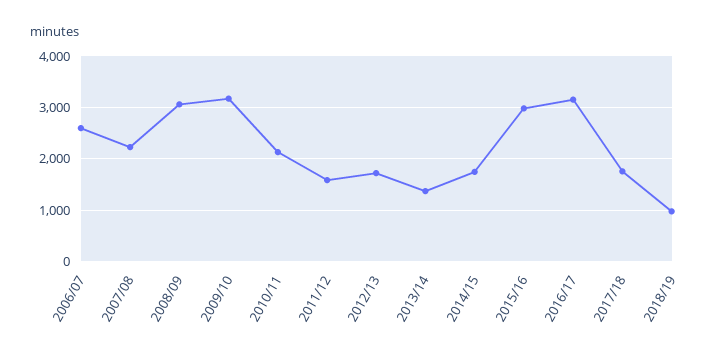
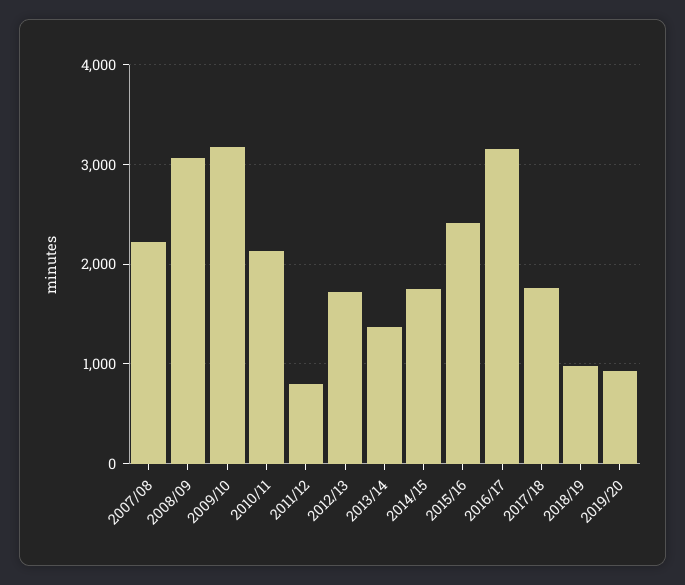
2006/07: 2600 -> none
2011/12: 1600 -> 800
2015/16: 3000 -> 2400
2019/20: none -> 900

